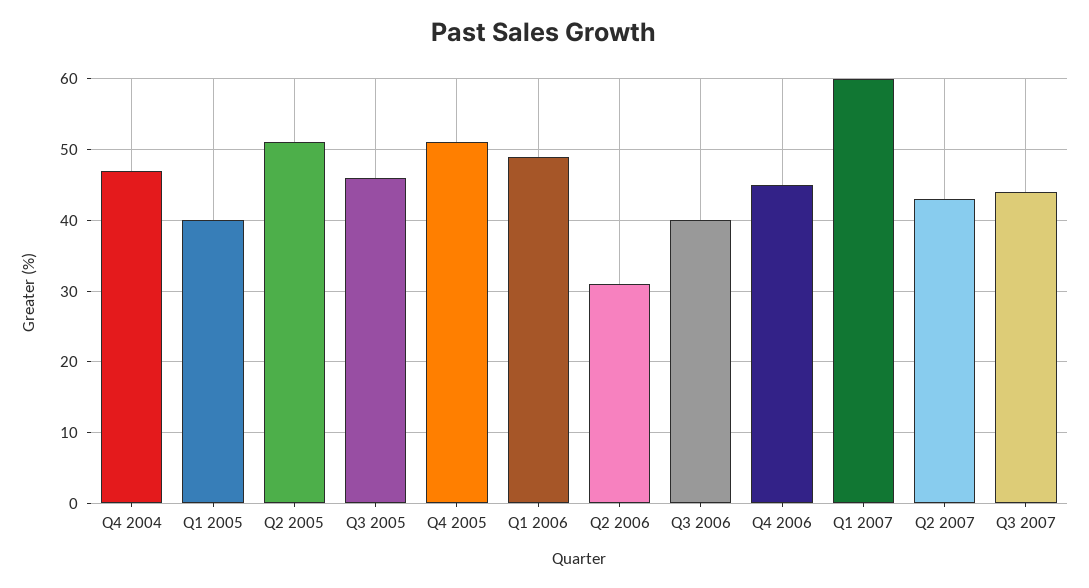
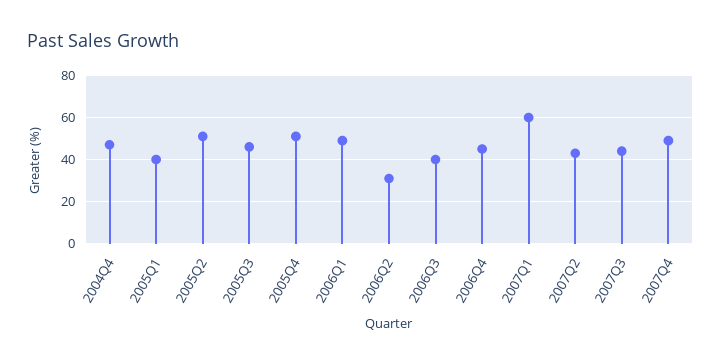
2007Q4: none -> 50

